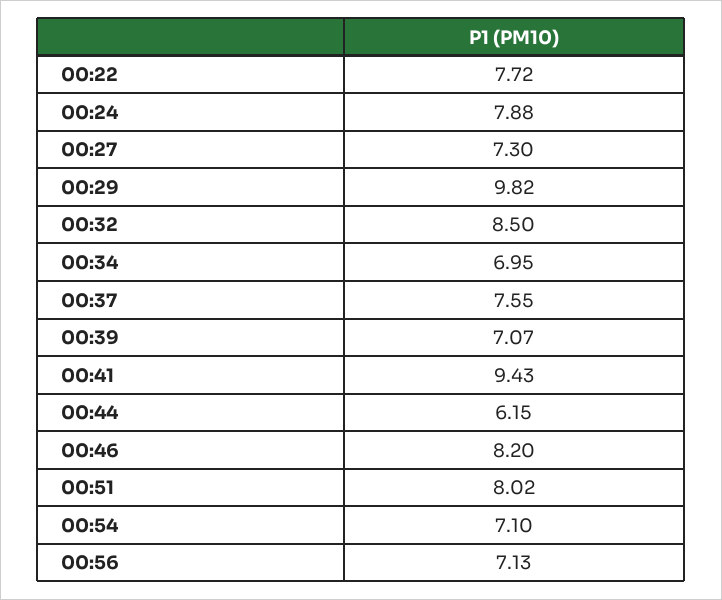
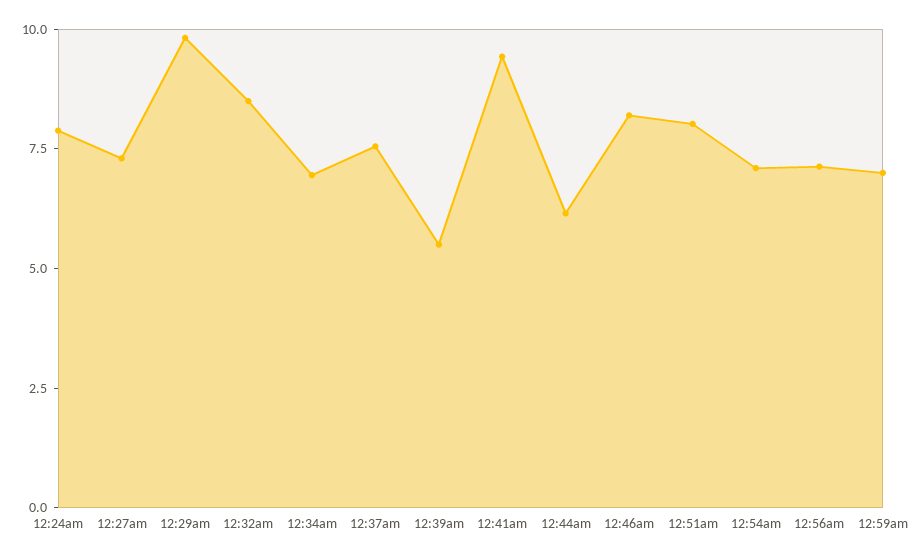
00:22: 7.72 -> none
00:39: 7.07 -> 5.5
12:59am: none -> 7

